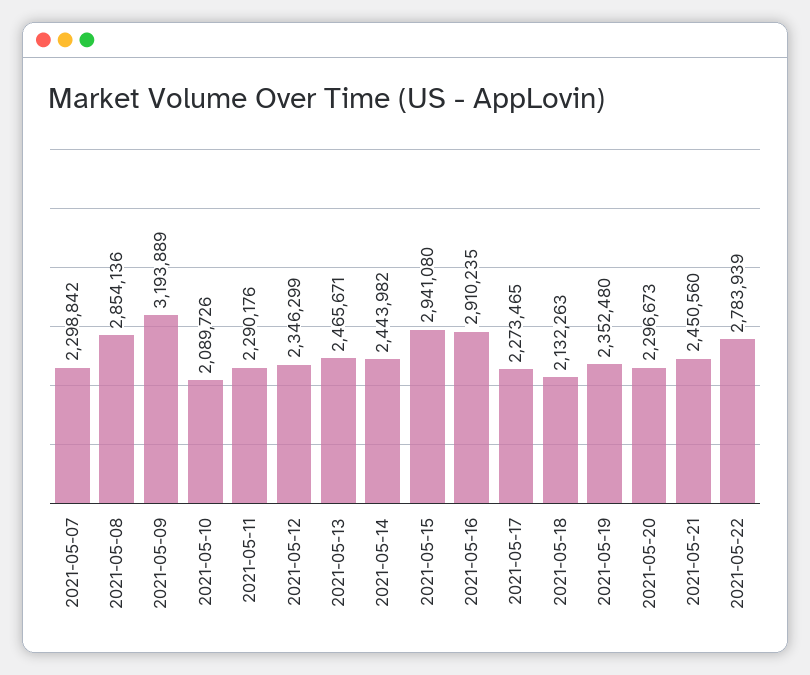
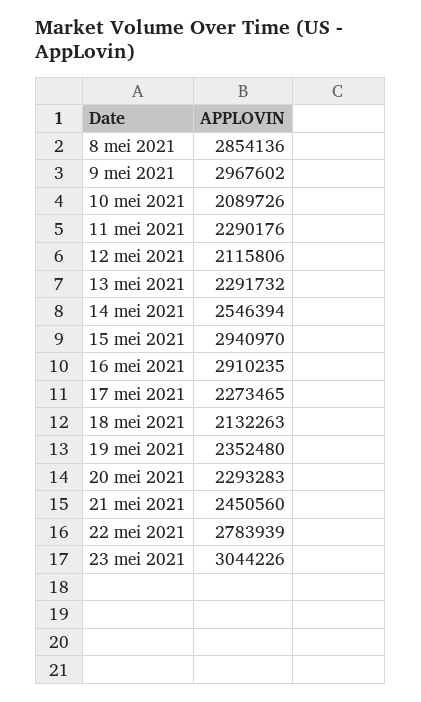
2021-05-07: 2298842 -> none
2021-05-09: 3193889 -> 2967602
2021-05-12: 2346299 -> 2115806
2021-05-13: 2465671 -> 2291732
2021-05-14: 2443982 -> 2546394
2021-05-15: 2941080 -> 2940970
2021-05-20: 2296673 -> 2293283
23 mei 2021: none -> 3044226

